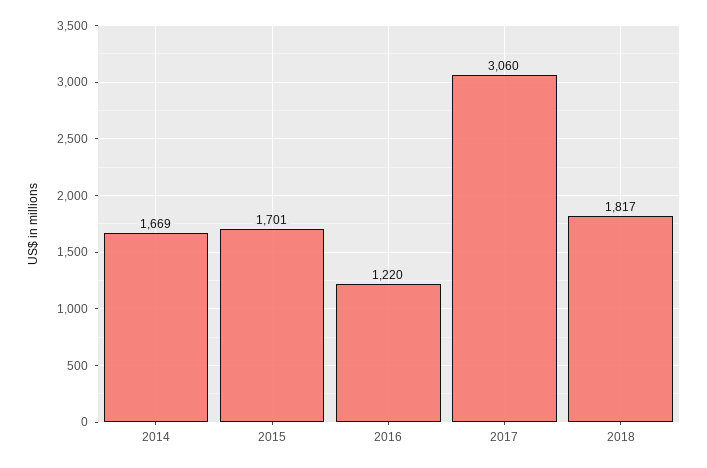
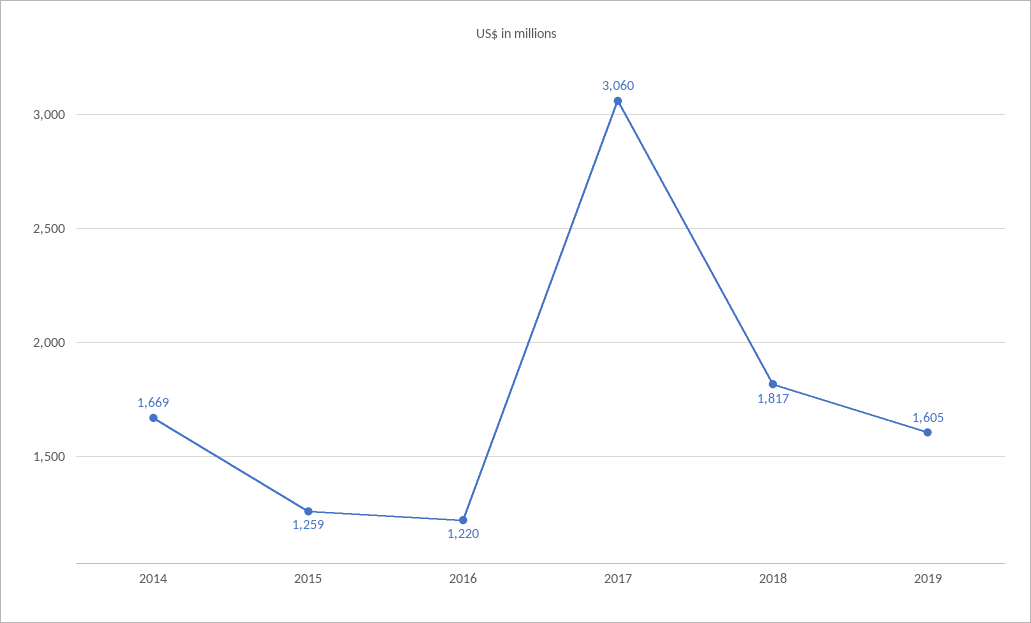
2015: 1701 -> 1259
2019: none -> 1605

